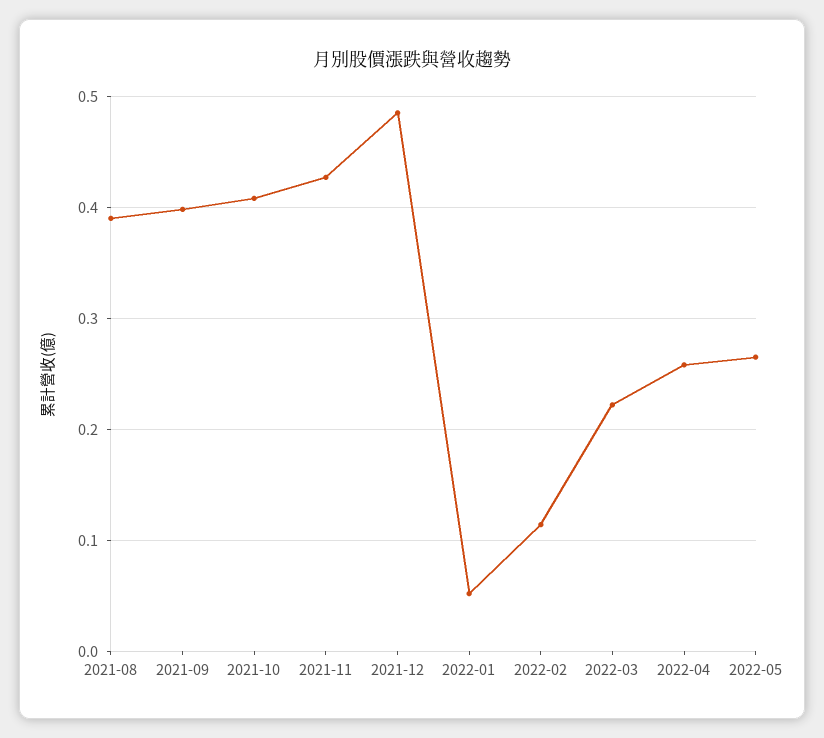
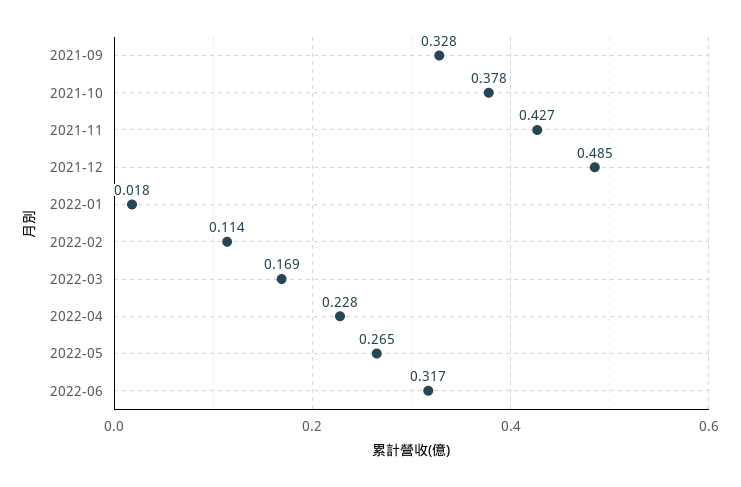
2021-08: 0.39 -> none
2021-09: 0.4 -> 0.328
2021-10: 0.41 -> 0.378
2022-01: 0.05 -> 0.018
2022-03: 0.22 -> 0.169
2022-04: 0.26 -> 0.228
2022-06: none -> 0.317

